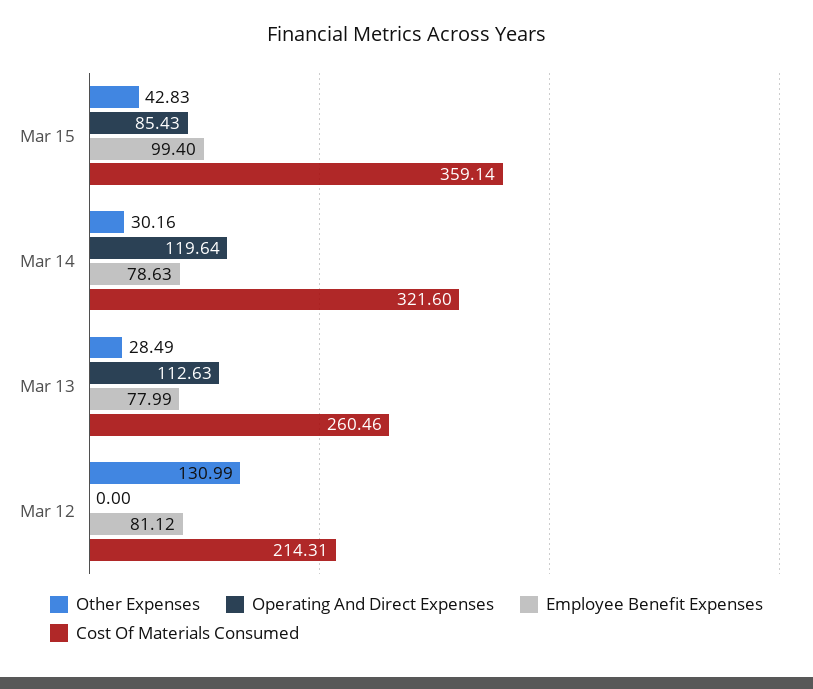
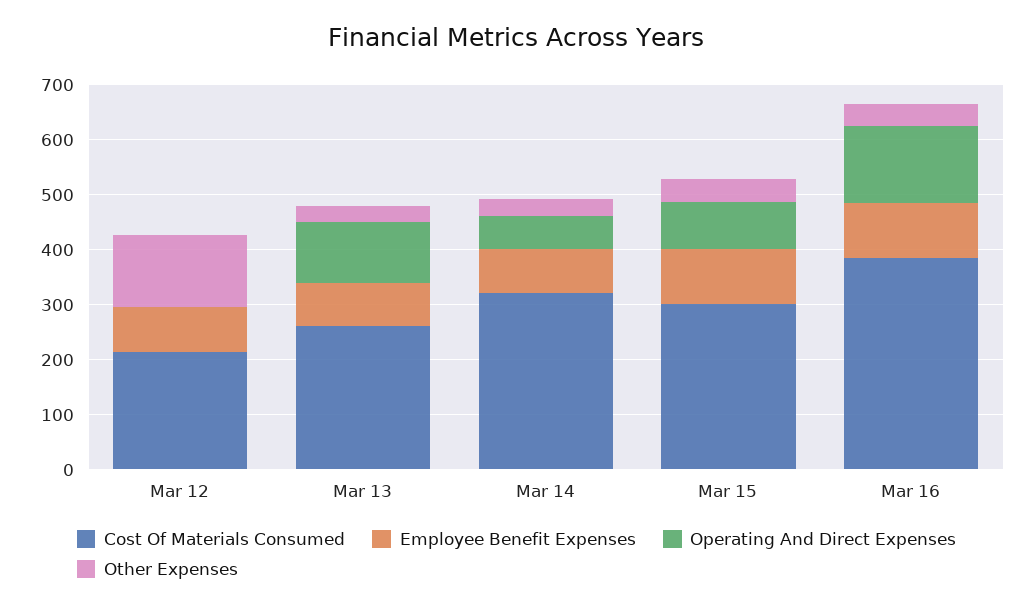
Cost Of Materials Consumed, Mar 15: 359.14 -> 300
Operating And Direct Expenses, Mar 14: 119.64 -> 60
Cost Of Materials Consumed, Mar 16: none -> 380
Employee Benefit Expenses, Mar 16: none -> 100
Operating And Direct Expenses, Mar 16: none -> 140
Other Expenses, Mar 16: none -> 40

